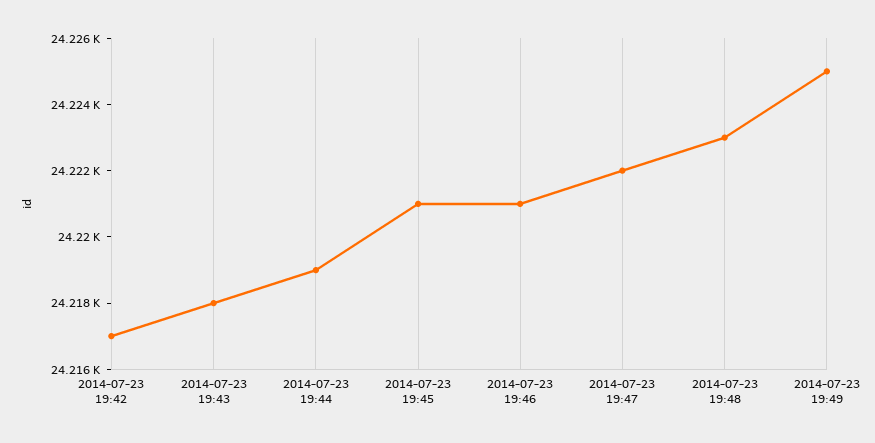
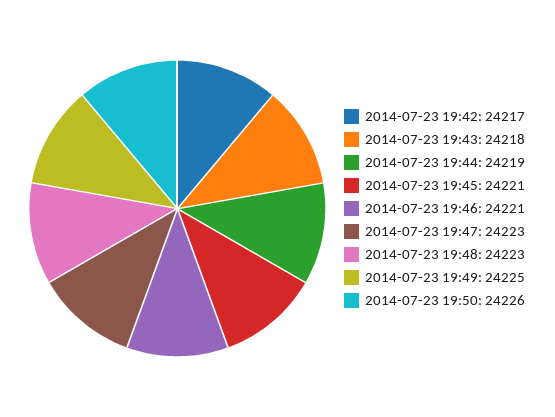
2014-07-23 19:47: 24222 -> 24223
2014-07-23 19:50: none -> 24226

